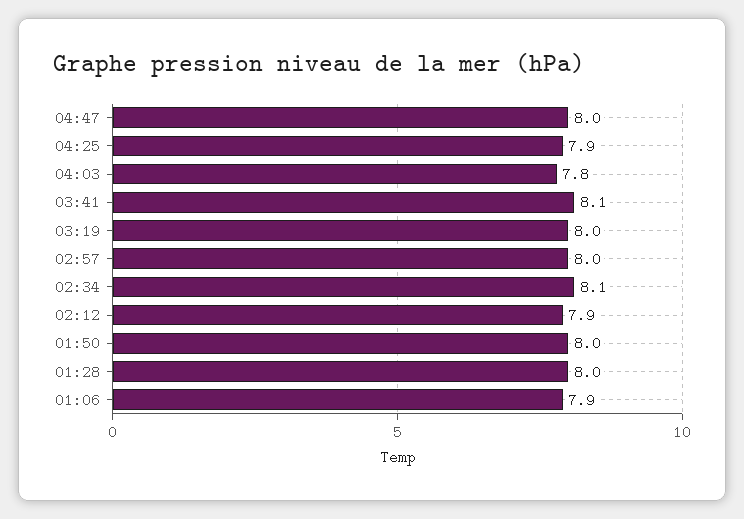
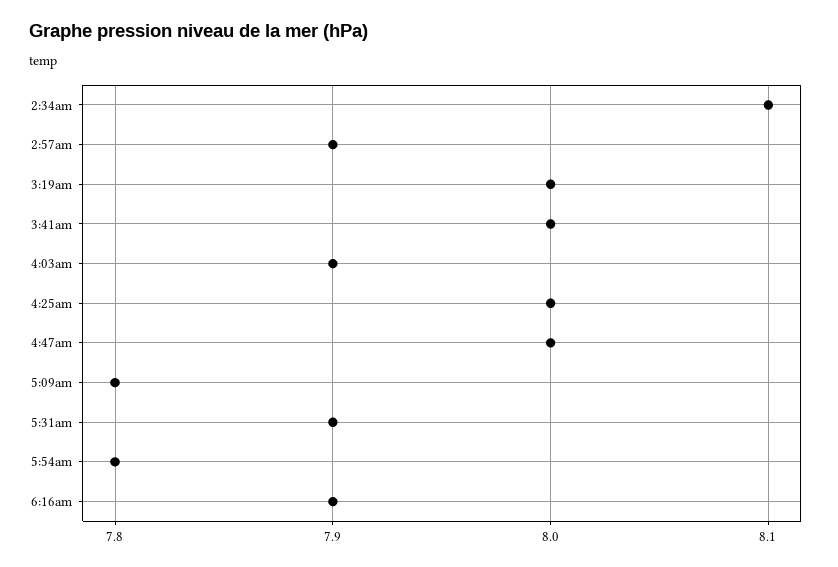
04:25: 7.9 -> 8
04:03: 7.8 -> 7.9
03:41: 8.1 -> 8
02:57: 8 -> 7.9
02:12: 7.9 -> none
01:50: 8 -> none
01:28: 8 -> none
01:06: 7.9 -> none
5:09am: none -> 7.8
5:31am: none -> 7.9
5:54am: none -> 7.8
6:16am: none -> 7.9

